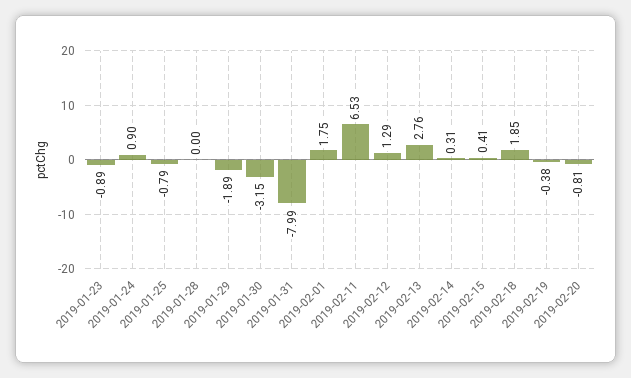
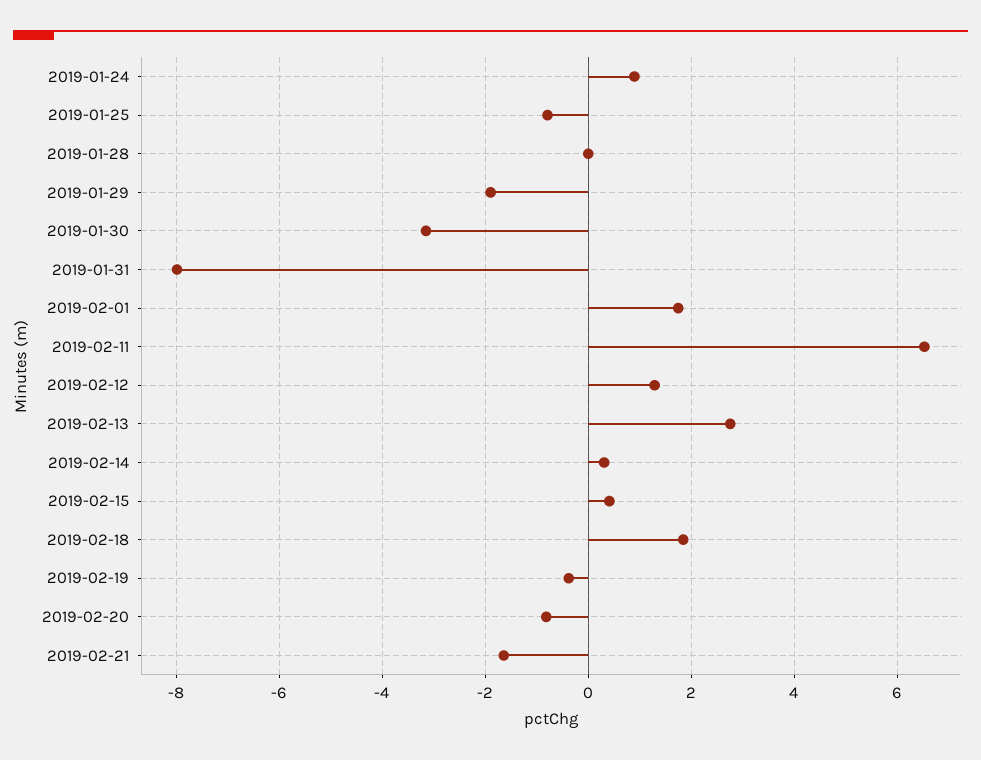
2019-01-23: -0.89 -> none
2019-02-21: none -> -1.6

